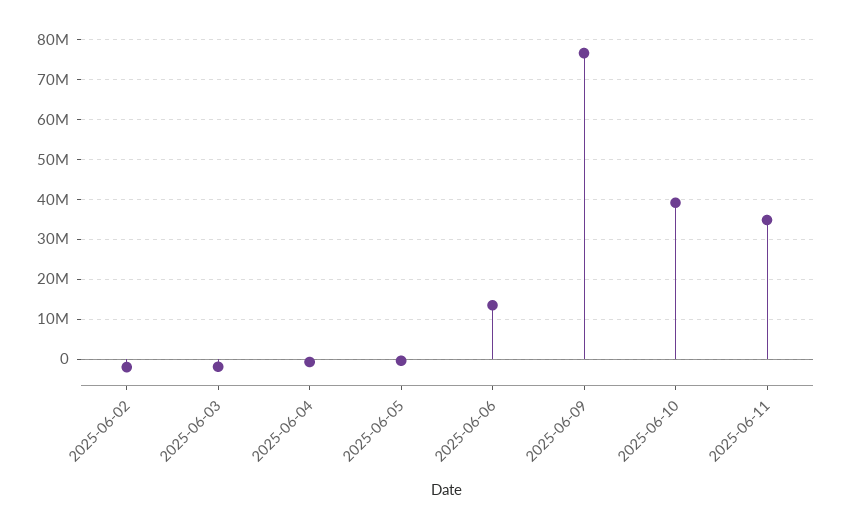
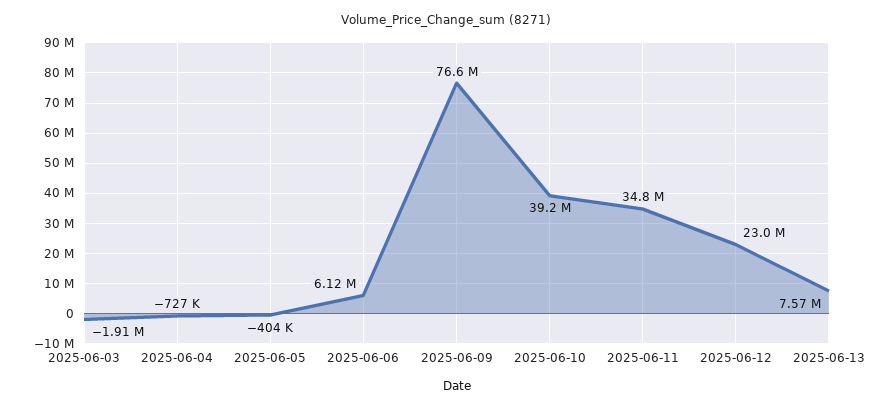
2025-06-02: -2000000 -> none
2025-06-06: 14000000 -> 6120000
2025-06-12: none -> 23000000
2025-06-13: none -> 7570000

